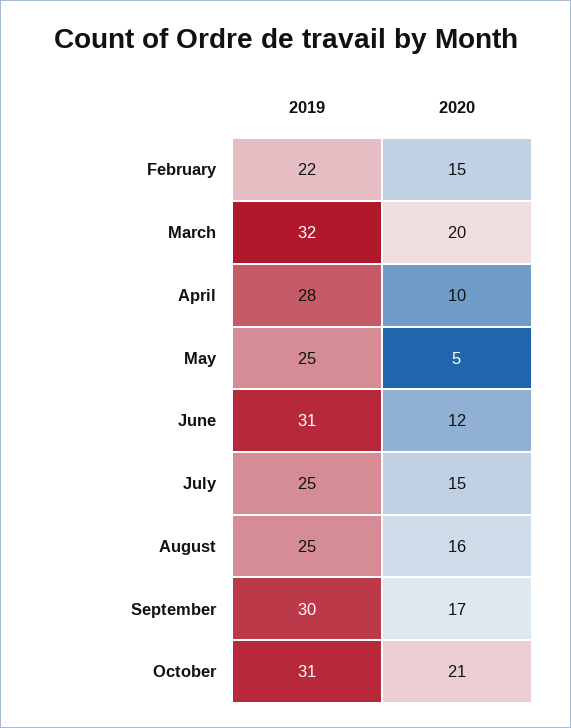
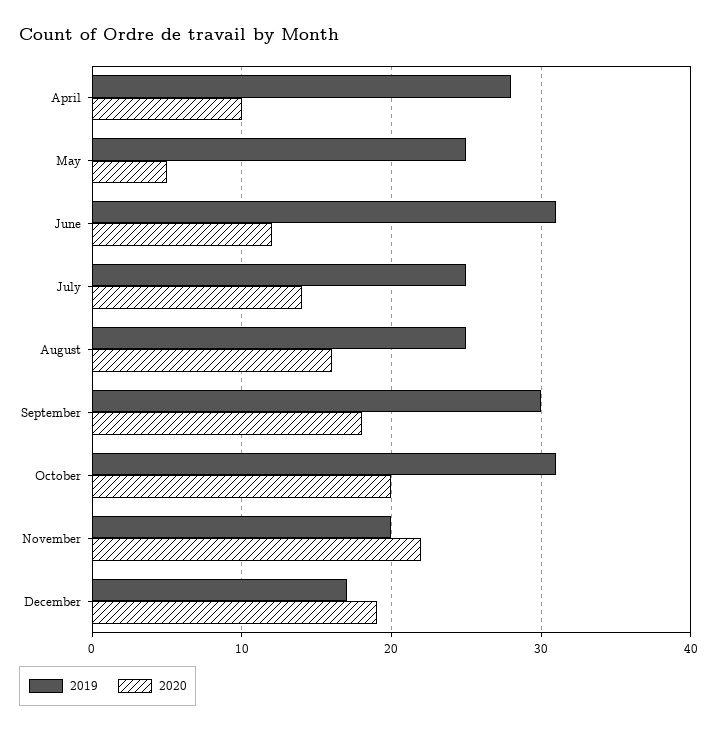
2019, February: 22 -> none
2020, February: 15 -> none
2019, March: 32 -> none
2020, March: 20 -> none
2020, July: 15 -> 14
2020, September: 17 -> 18
2020, October: 21 -> 20
2019, November: none -> 20
2020, November: none -> 22
2019, December: none -> 17
2020, December: none -> 19

